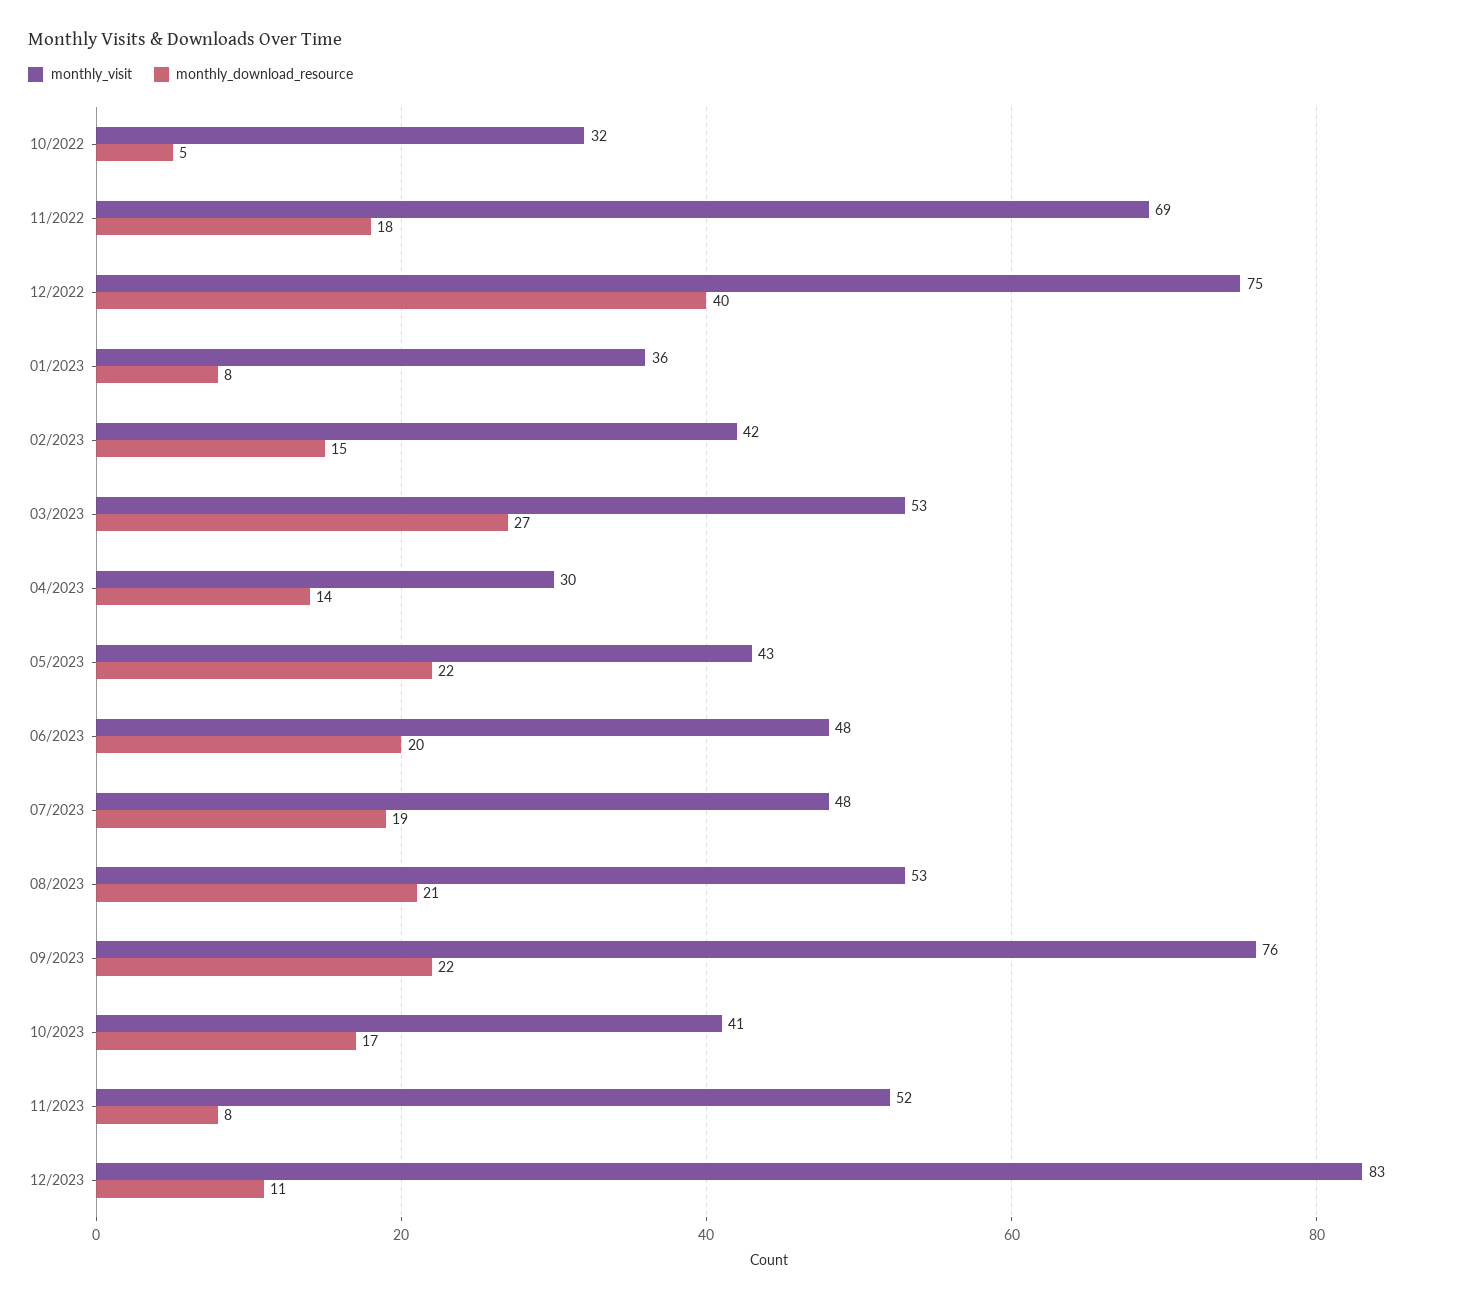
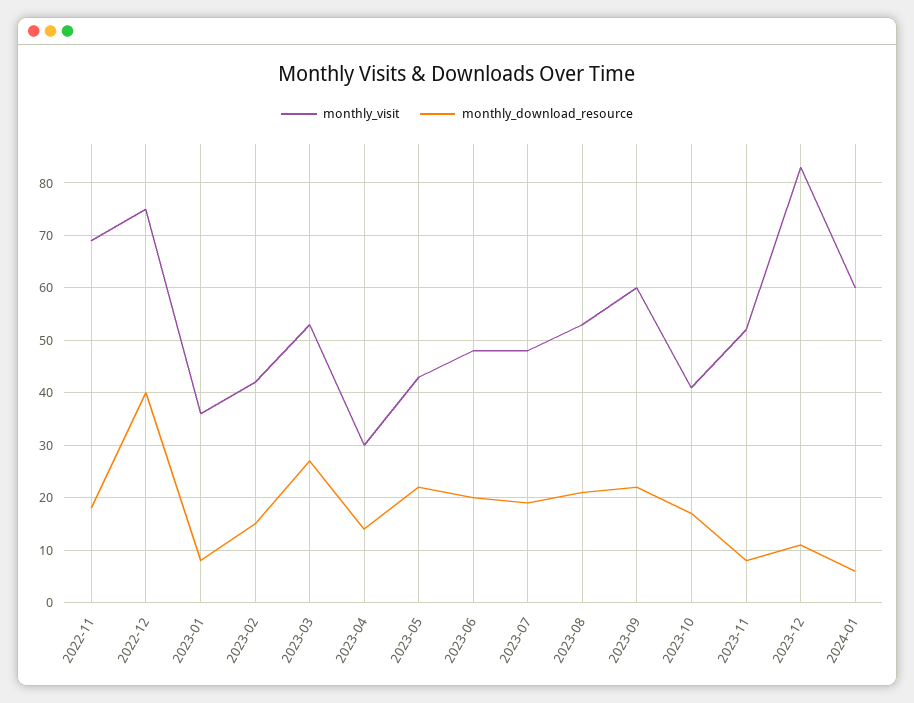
monthly_visit, 10/2022: 32 -> none
monthly_download_resource, 10/2022: 5 -> none
monthly_visit, 09/2023: 76 -> 60
monthly_visit, 2024-01: none -> 60
monthly_download_resource, 2024-01: none -> 5

